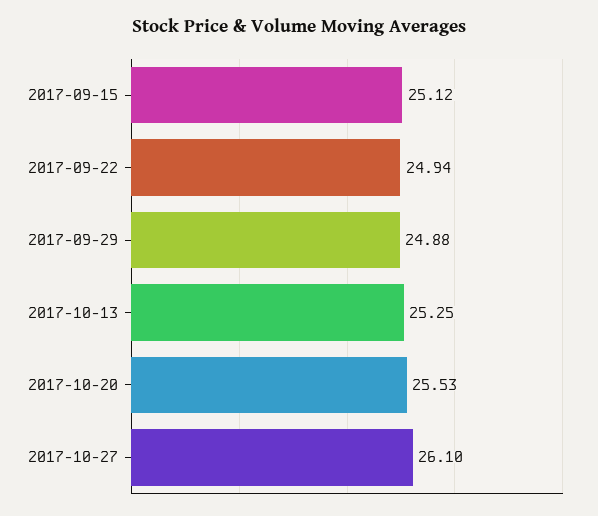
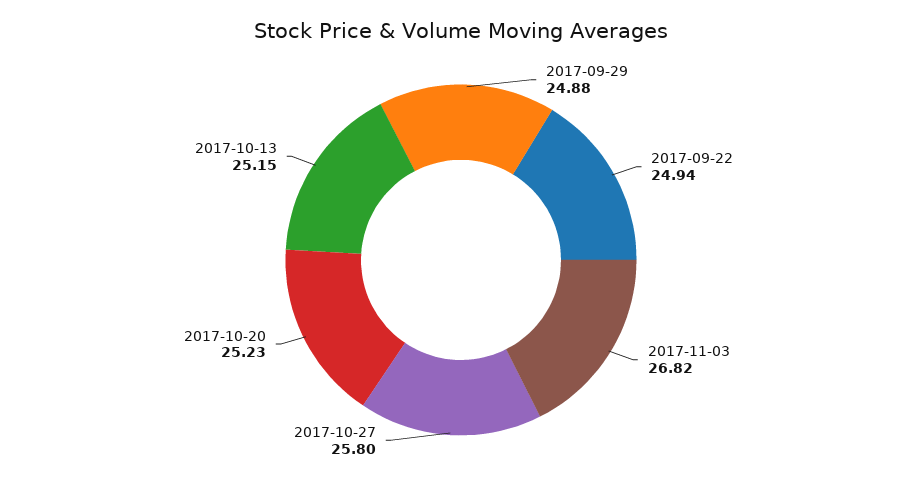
2017-09-15: 25.12 -> none
2017-10-13: 25.25 -> 25.15
2017-10-20: 25.53 -> 25.23
2017-10-27: 26.1 -> 25.8
2017-11-03: none -> 26.82

